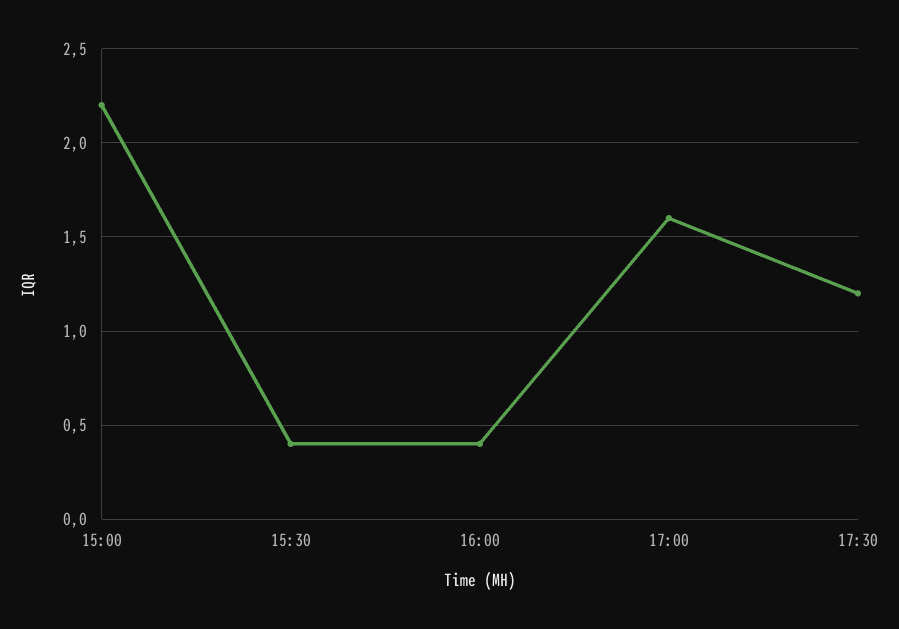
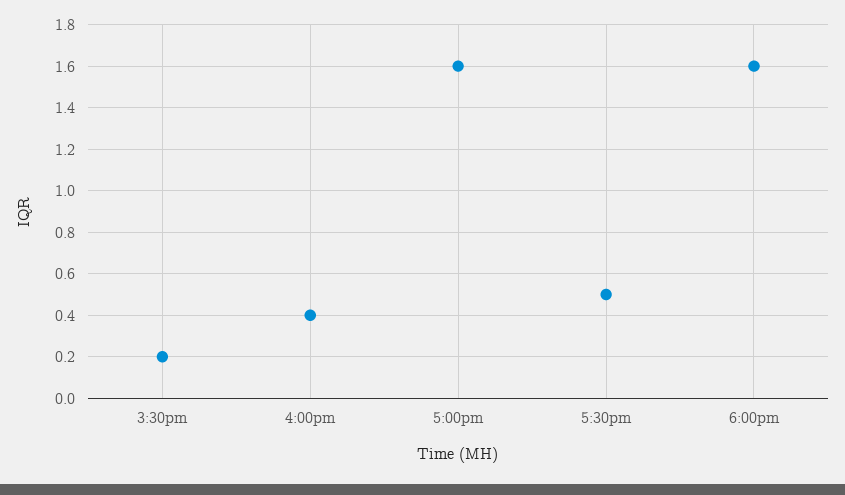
15:00: 2.2 -> none
15:30: 0.4 -> 0.2
17:30: 1.2 -> 0.5
6:00pm: none -> 1.6

